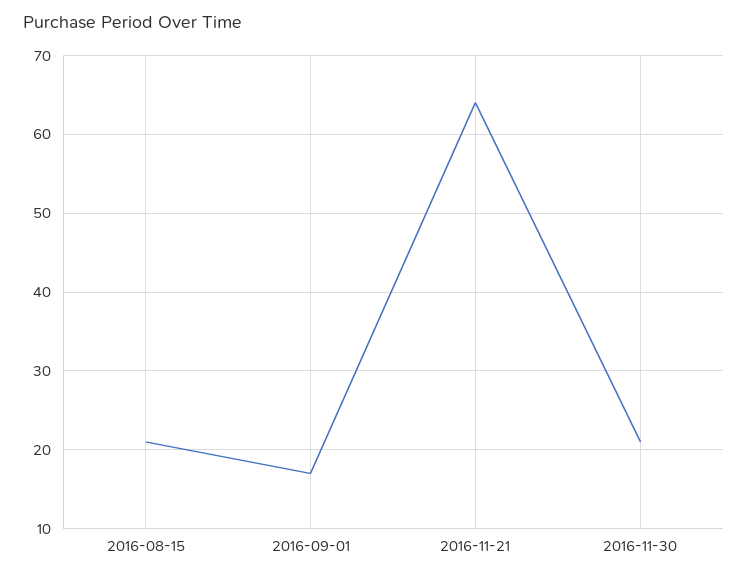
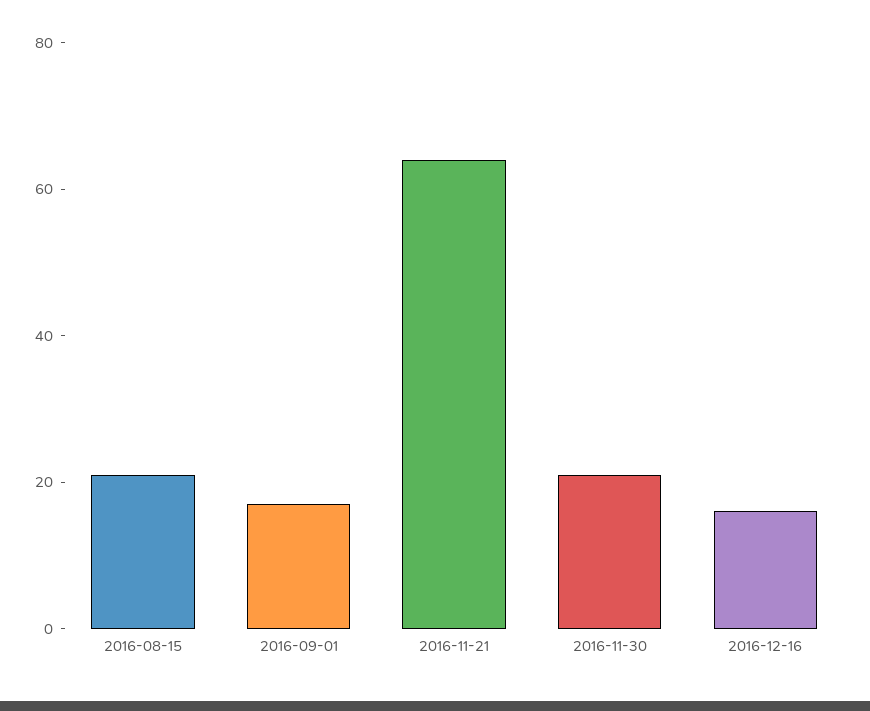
2016-12-16: none -> 15

